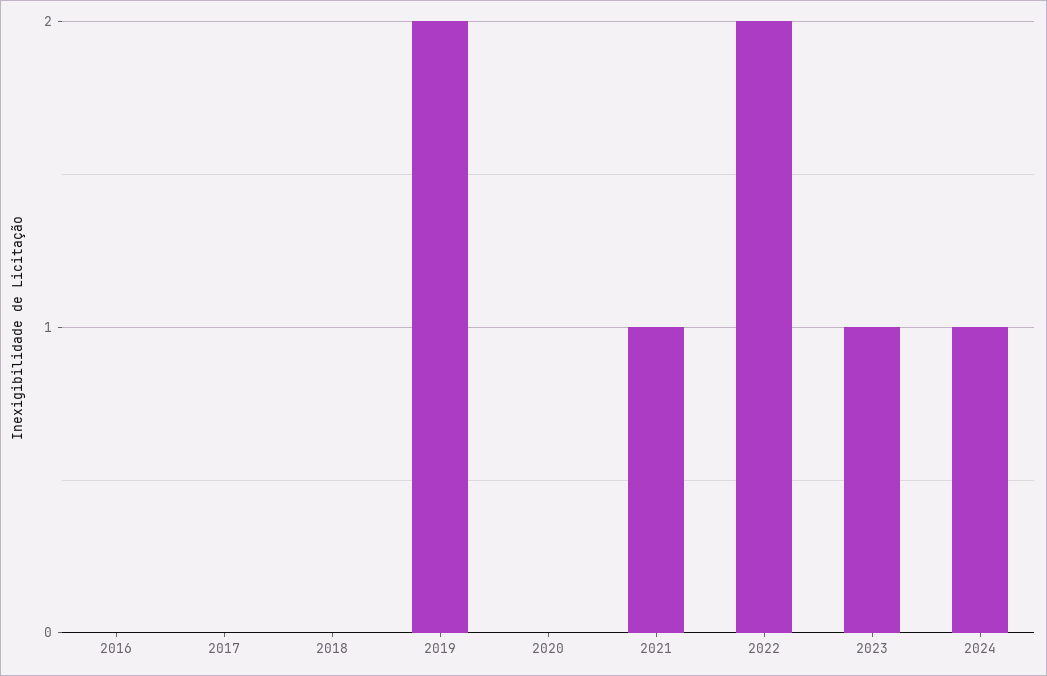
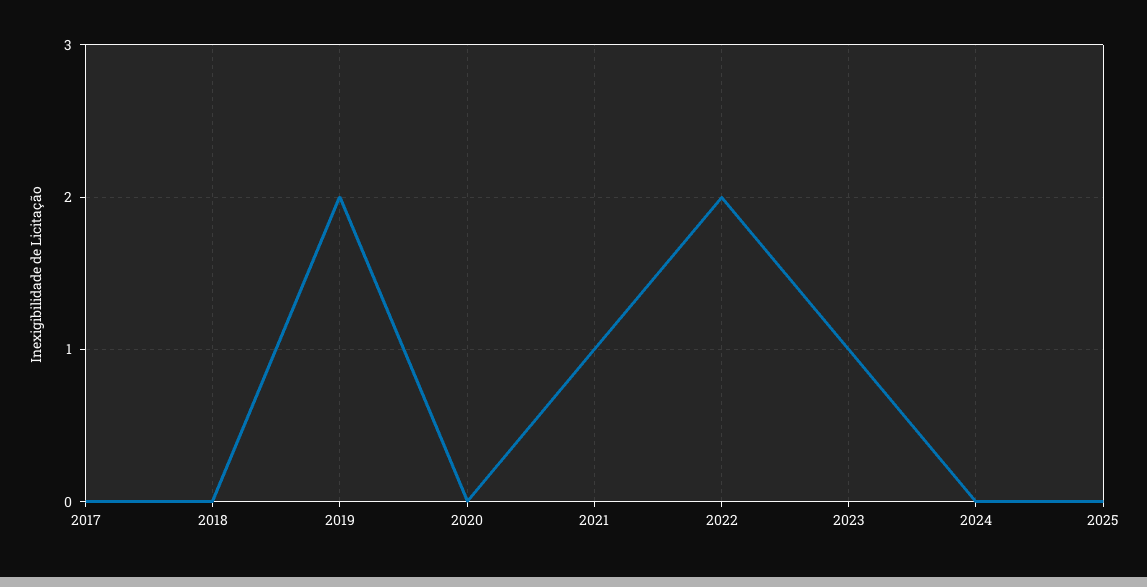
2016: 0 -> none
2024: 1 -> 0
2025: none -> 0

